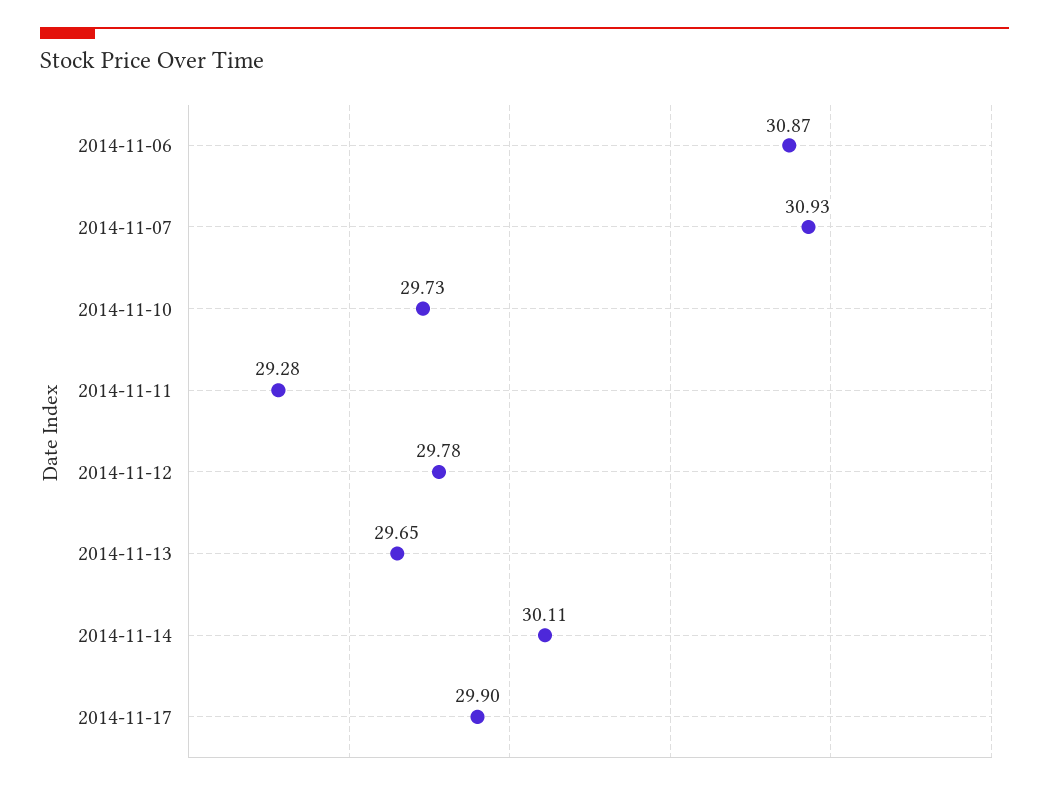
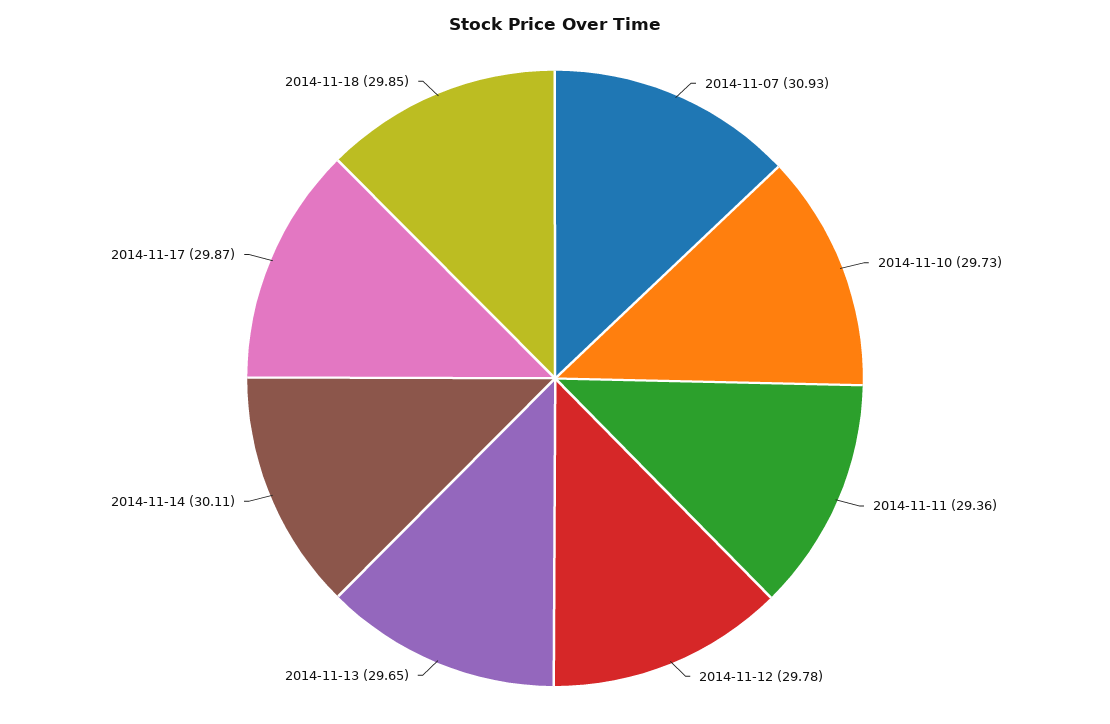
2014-11-06: 30.87 -> none
2014-11-11: 29.28 -> 29.36
2014-11-17: 29.9 -> 29.87
2014-11-18: none -> 29.85

